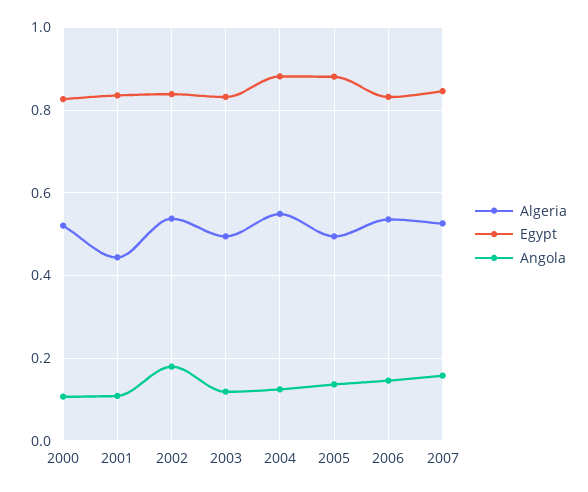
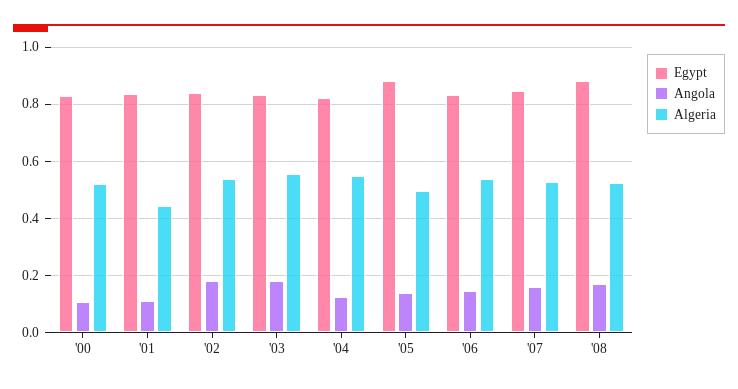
Algeria, 2003: 0.5 -> 0.55
Angola, 2003: 0.12 -> 0.175
Egypt, 2004: 0.88 -> 0.825
Egypt, '08: none -> 0.875
Angola, '08: none -> 0.175
Algeria, '08: none -> 0.525

